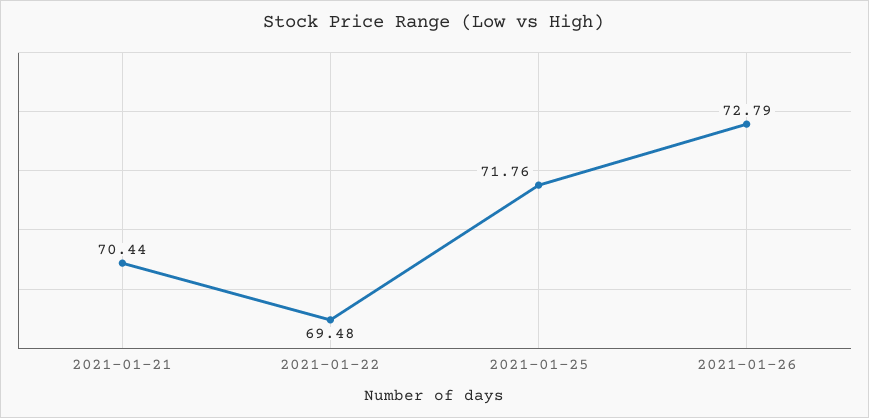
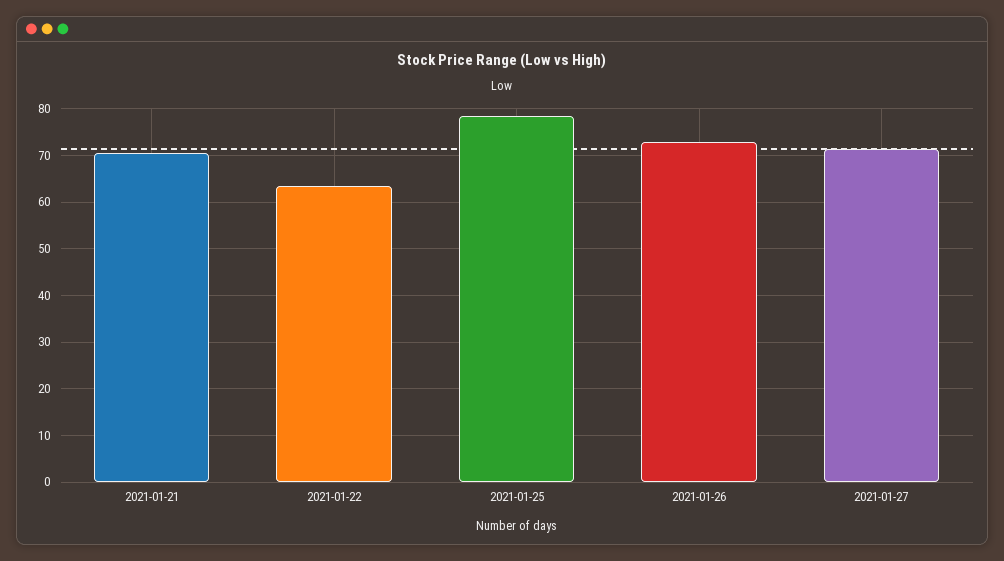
2021-01-22: 69.48 -> 64
2021-01-25: 71.76 -> 78
2021-01-27: none -> 72

